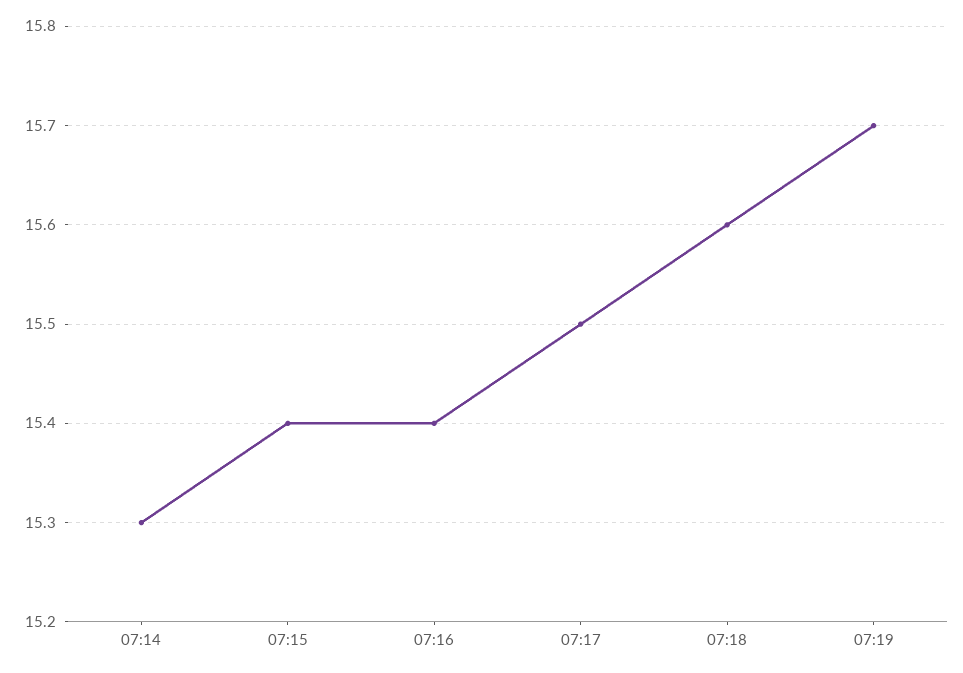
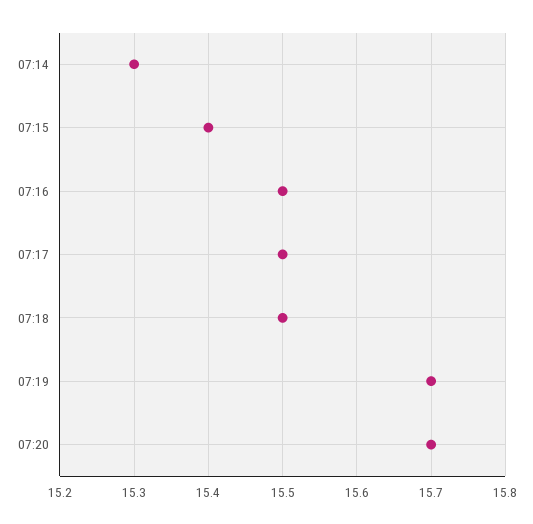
07:16: 15.4 -> 15.5
07:18: 15.6 -> 15.5
07:20: none -> 15.7

